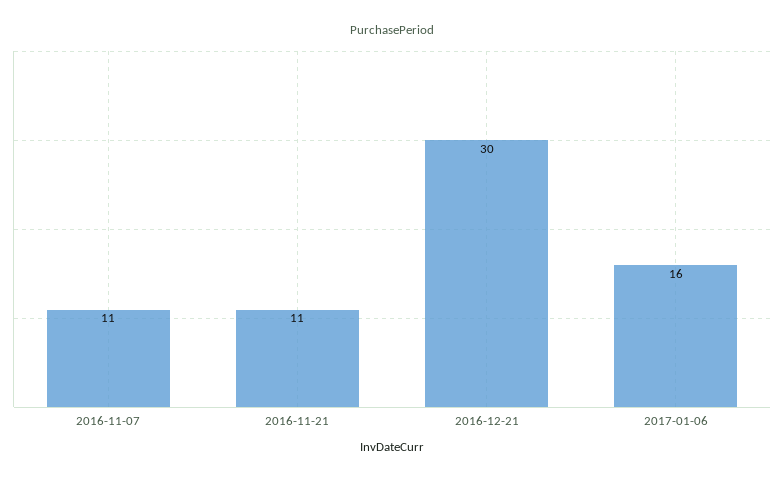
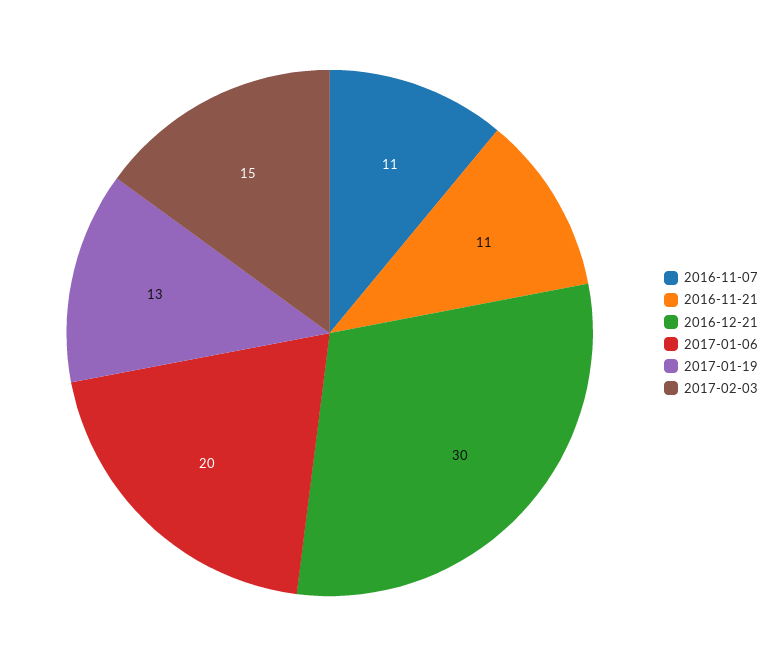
2017-01-06: 16 -> 20
2017-01-19: none -> 13
2017-02-03: none -> 15

